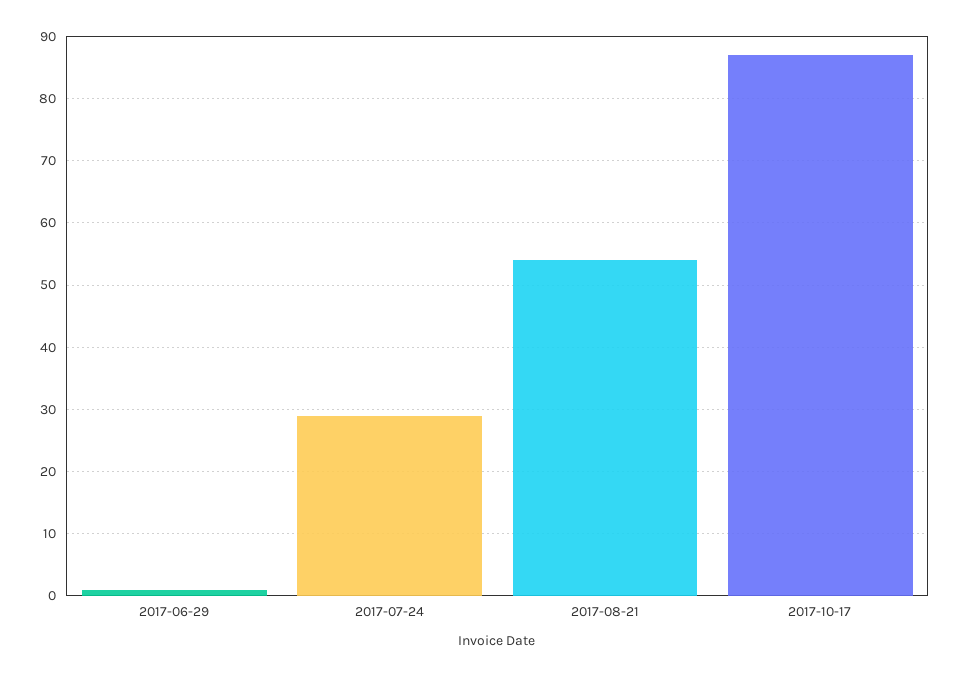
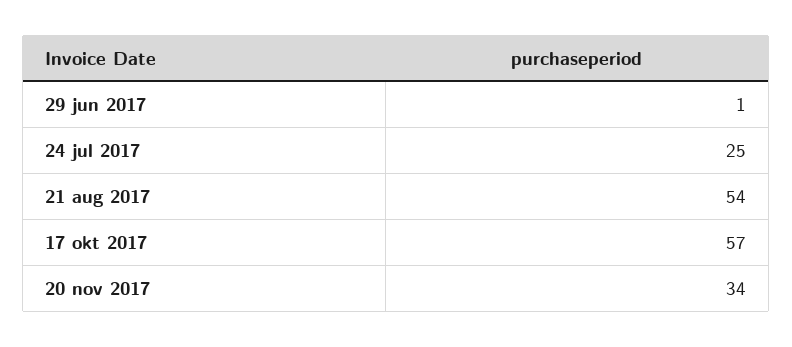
2017-07-24: 29 -> 25
2017-10-17: 87 -> 57
20 nov 2017: none -> 34

